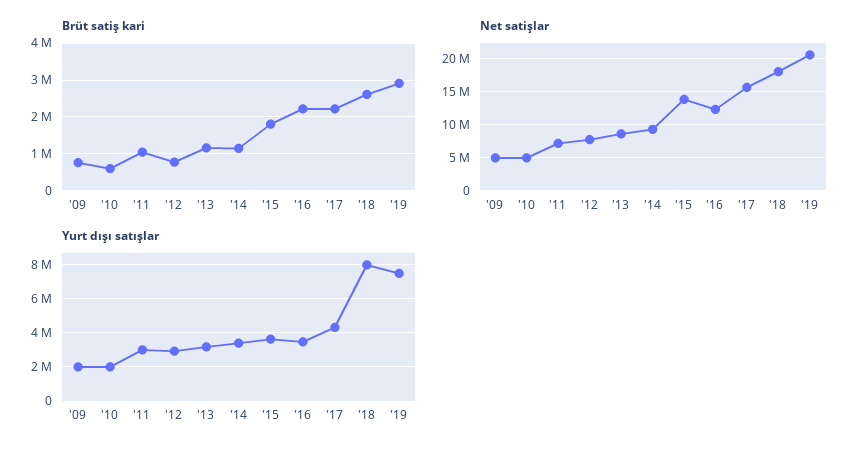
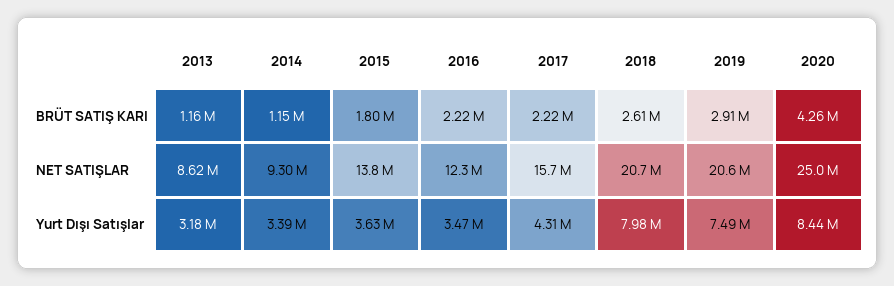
Brüt satiş kari, '09: 800000 -> none
Brüt satiş kari, '10: 600000 -> none
Brüt satiş kari, '11: 1000000 -> none
Brüt satiş kari, '12: 800000 -> none
Net satişlar, '09: 5000000 -> none
Net satişlar, '10: 5000000 -> none
Net satişlar, '11: 7000000 -> none
Net satişlar, '12: 8000000 -> none
Net satişlar, '18: 18000000 -> 20700000
Yurt dışı satışlar, '09: 2000000 -> none
Yurt dışı satışlar, '10: 2000000 -> none
Yurt dışı satışlar, '11: 3000000 -> none
Yurt dışı satışlar, '12: 3000000 -> none
Brüt satiş kari, 2020: none -> 4260000
Net satişlar, 2020: none -> 25000000
Yurt dışı satışlar, 2020: none -> 8440000

